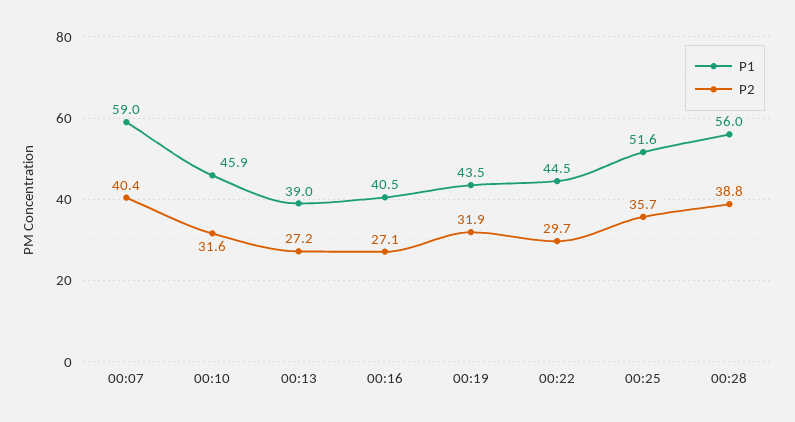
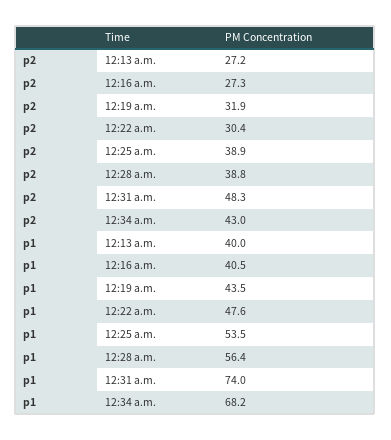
P1, 00:07: 59 -> none
P2, 00:07: 40.4 -> none
P1, 00:10: 45.9 -> none
P2, 00:10: 31.6 -> none
P1, 00:13: 39 -> 40
P2, 00:16: 27.1 -> 27.3
P1, 00:22: 44.5 -> 47.6
P2, 00:22: 29.7 -> 30.4
P1, 00:25: 51.6 -> 53.5
P2, 00:25: 35.7 -> 38.9
P1, 00:28: 56 -> 56.4
P2, 12:31 a.m.: none -> 48.3
P2, 12:34 a.m.: none -> 43
P1, 12:31 a.m.: none -> 74
P1, 12:34 a.m.: none -> 68.2

